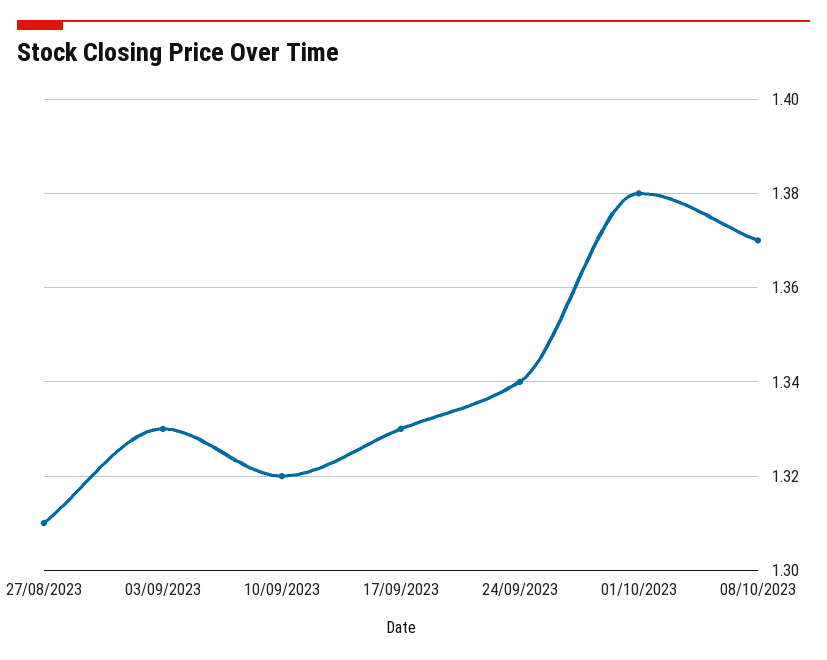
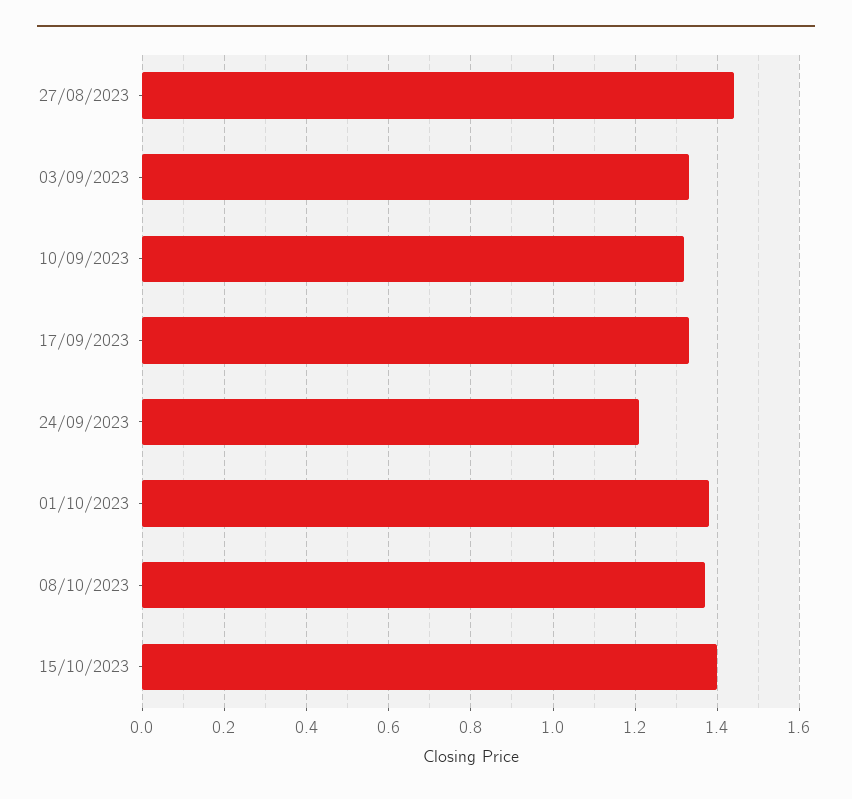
27/08/2023: 1.31 -> 1.45
24/09/2023: 1.34 -> 1.2
15/10/2023: none -> 1.4

